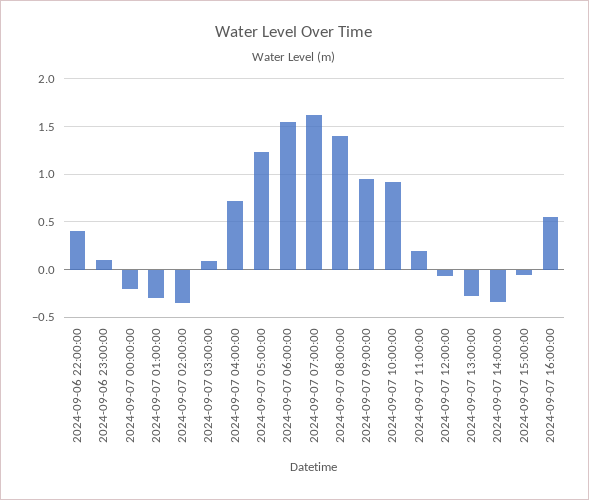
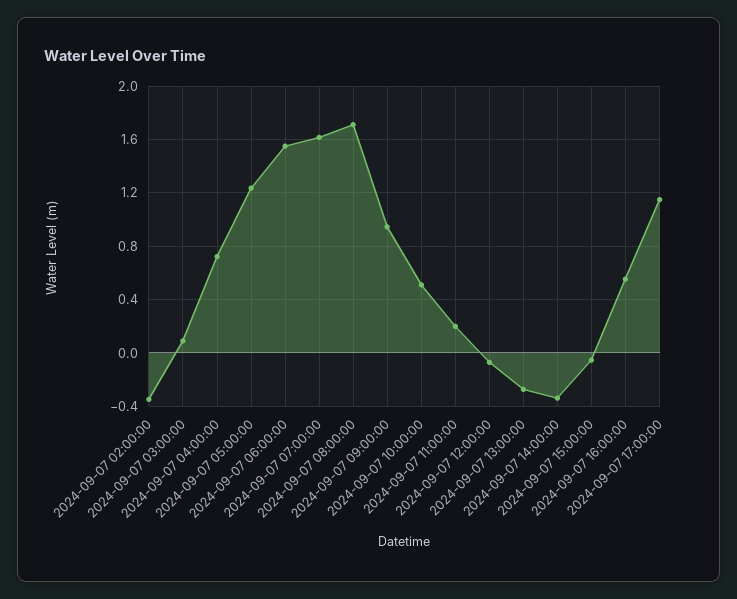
2024-09-06 22:00:00: 0.4 -> none
2024-09-06 23:00:00: 0.1 -> none
2024-09-07 00:00:00: -0.2 -> none
2024-09-07 01:00:00: -0.3 -> none
2024-09-07 08:00:00: 1.4 -> 1.7
2024-09-07 10:00:00: 0.9 -> 0.5
2024-09-07 17:00:00: none -> 1.15

